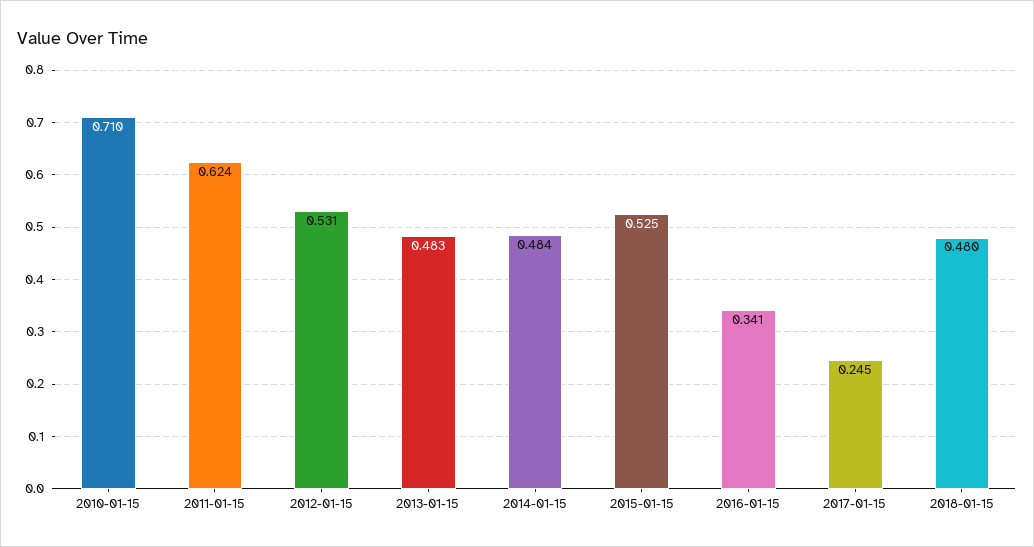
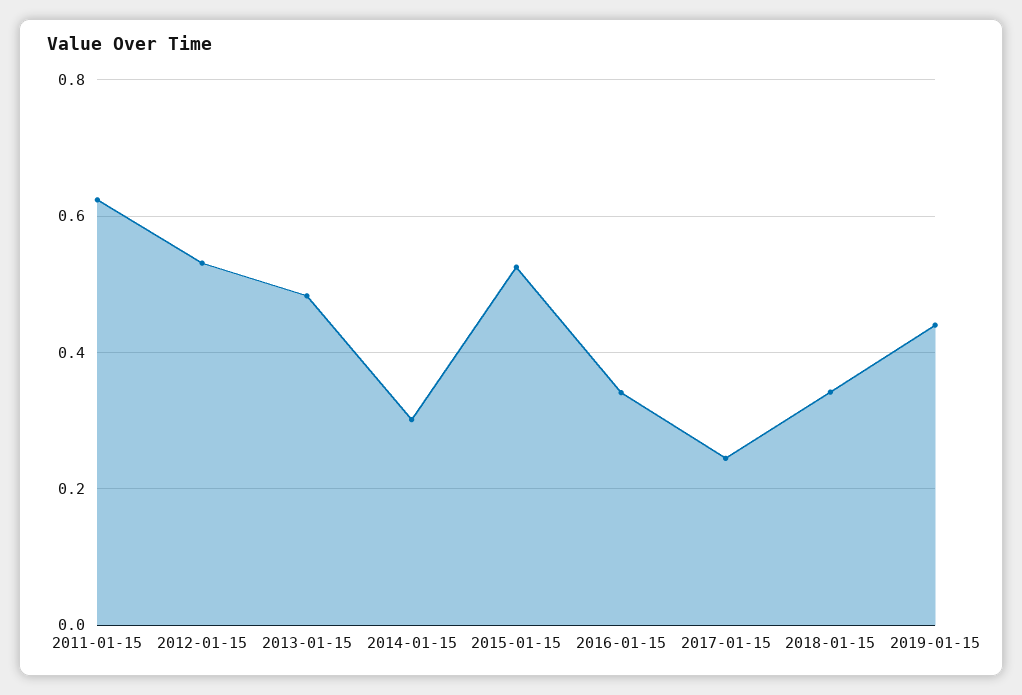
2010-01-15: 0.71 -> none
2014-01-15: 0.484 -> 0.3
2018-01-15: 0.48 -> 0.34
2019-01-15: none -> 0.44

